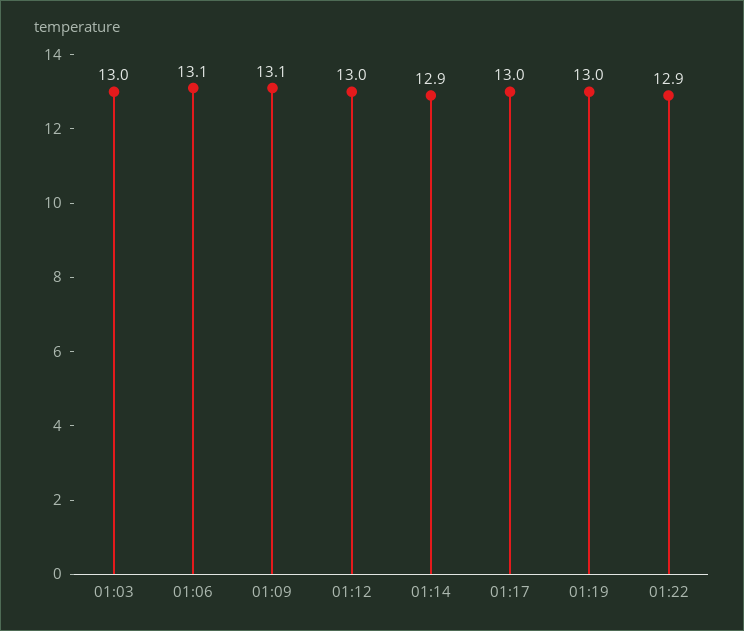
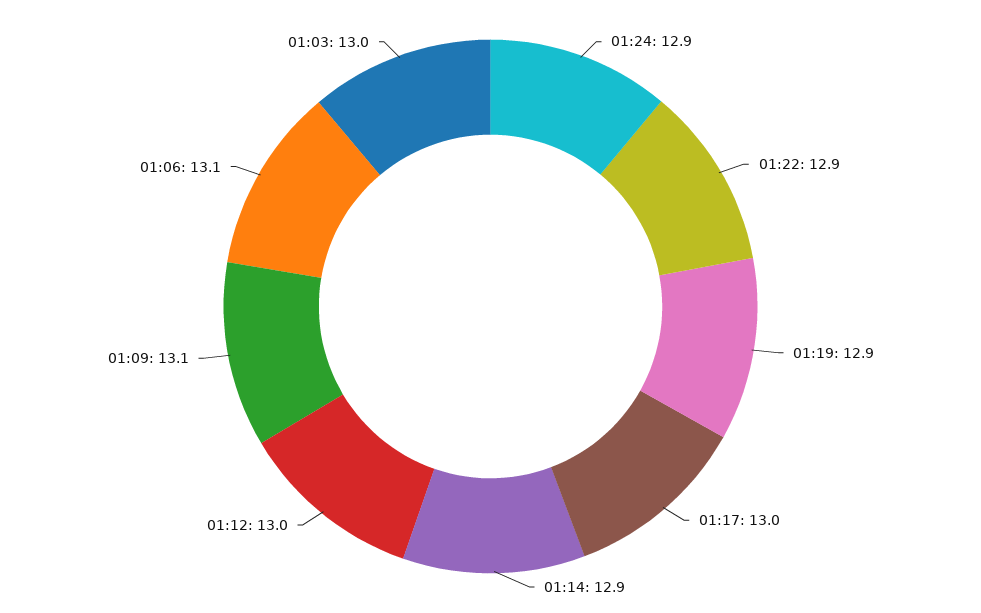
01:19: 13 -> 12.9
01:24: none -> 12.9

